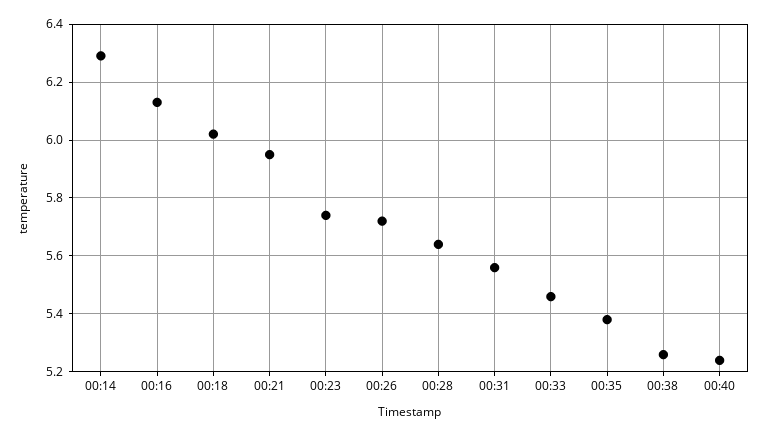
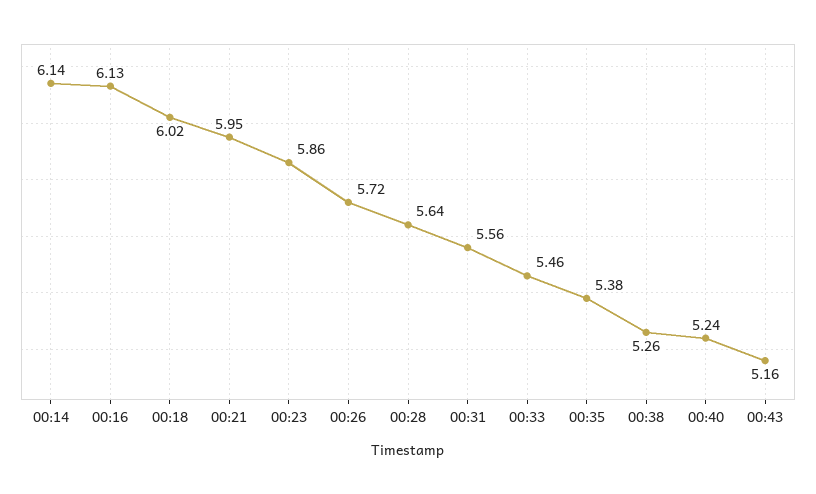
00:14: 6.3 -> 6.14
00:23: 5.75 -> 5.86
00:43: none -> 5.16

